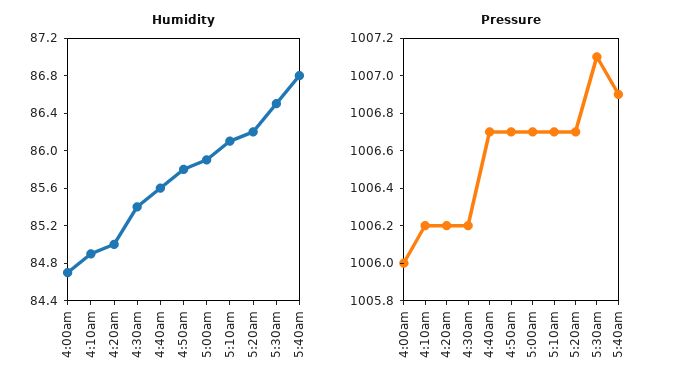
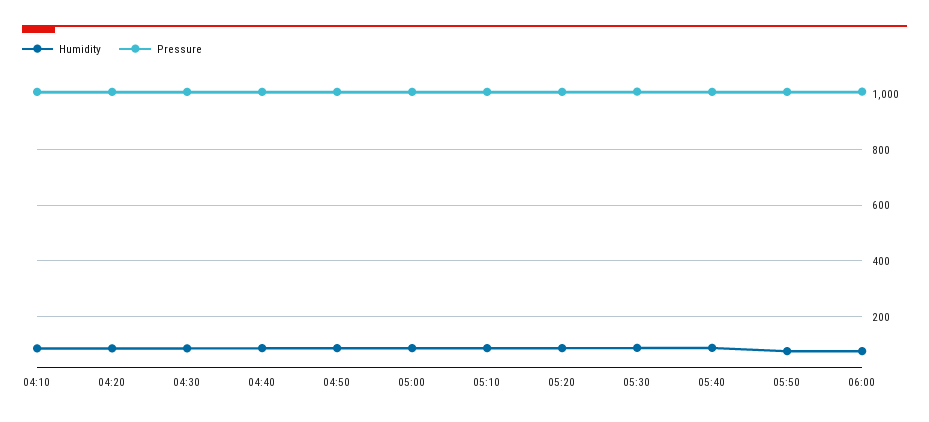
Humidity, 4:00am: 84.7 -> none
Pressure, 4:00am: 1006 -> none
Humidity, 05:50: none -> 75
Pressure, 05:50: none -> 1000
Humidity, 06:00: none -> 75
Pressure, 06:00: none -> 1000

